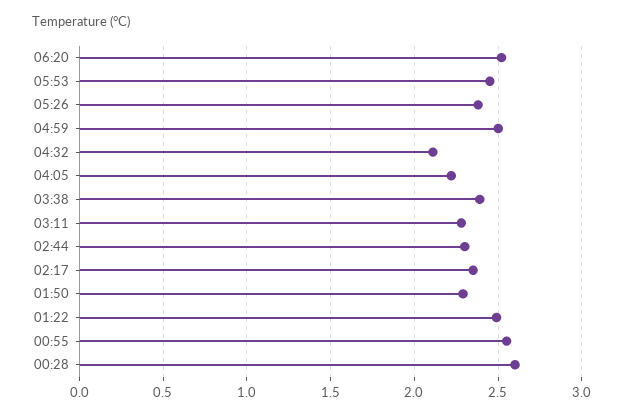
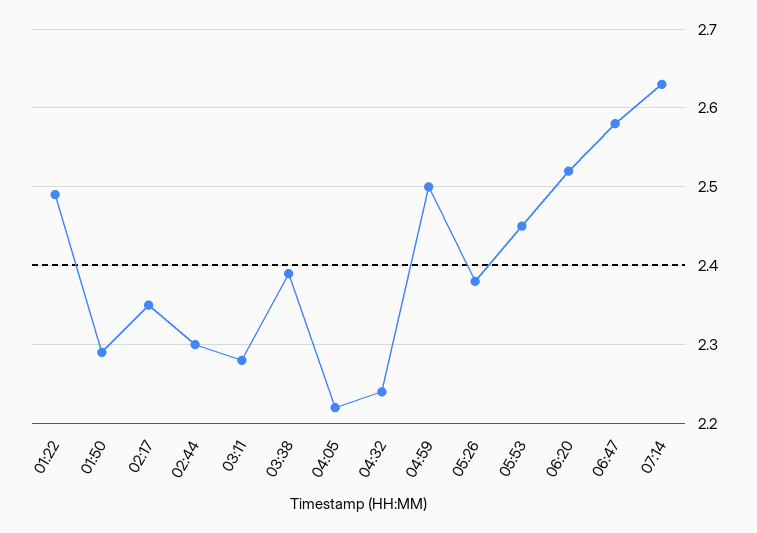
04:32: 2.1 -> 2.24
00:55: 2.55 -> none
00:28: 2.6 -> none
06:47: none -> 2.58
07:14: none -> 2.63

